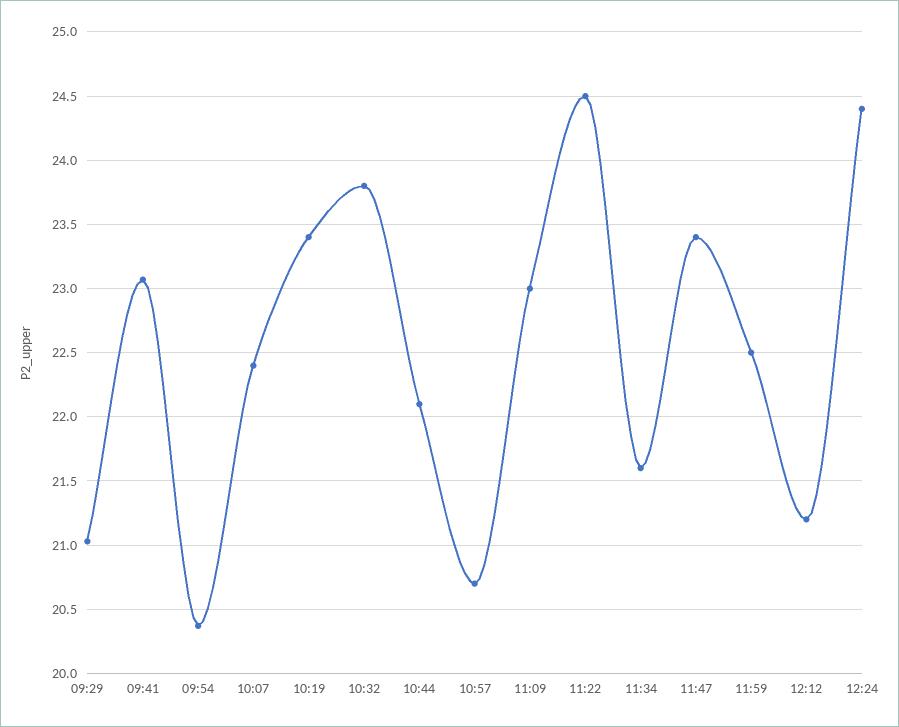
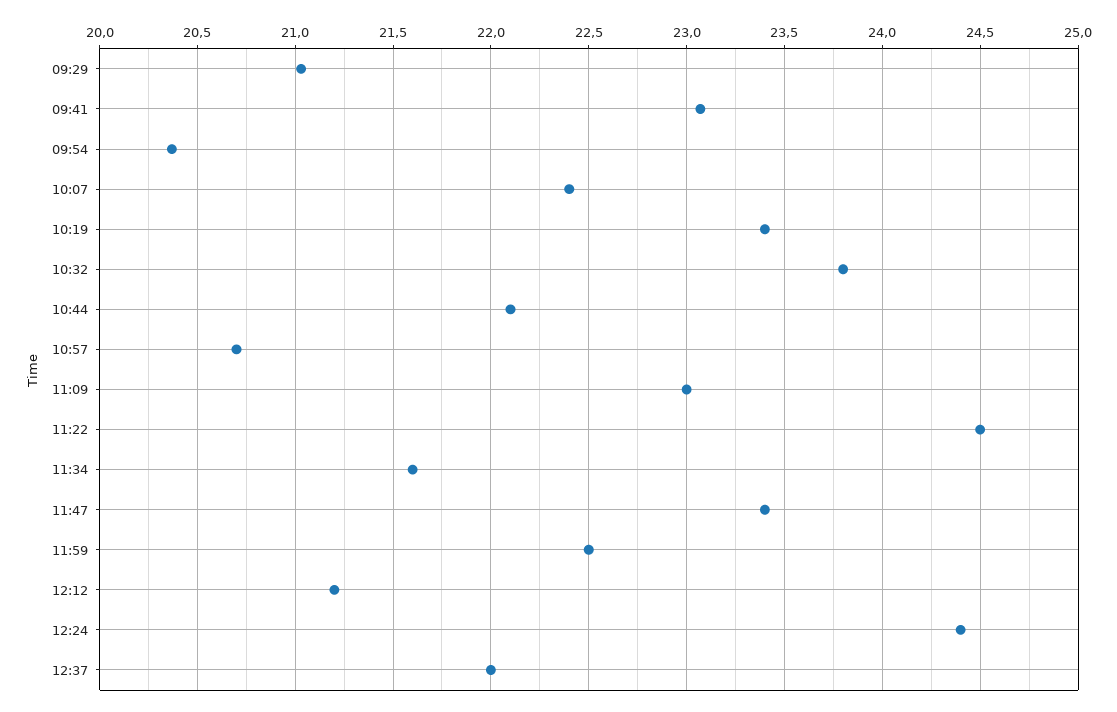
12:37: none -> 22

